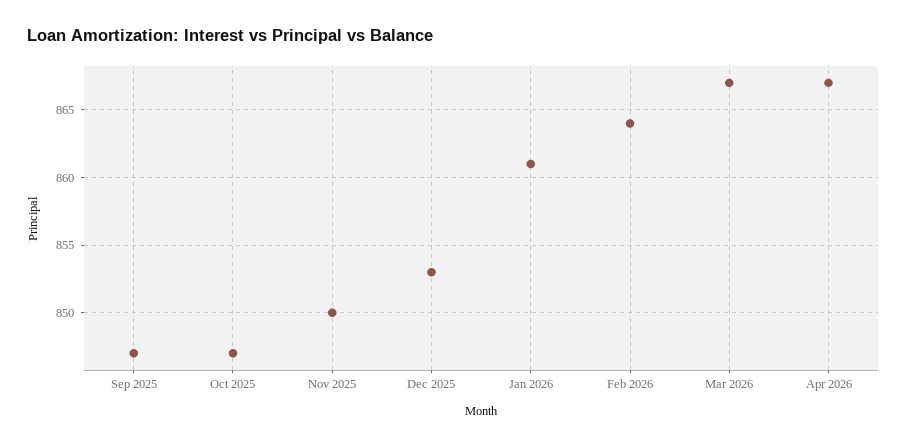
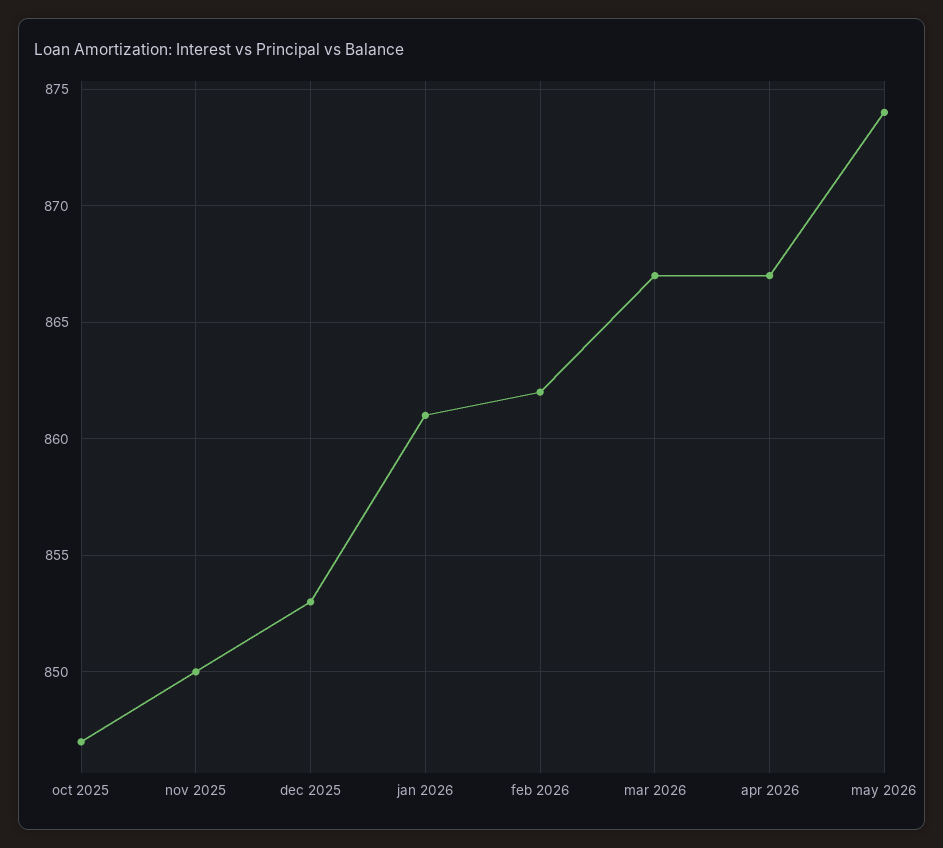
Sep 2025: 847 -> none
Feb 2026: 864 -> 862
may 2026: none -> 874

